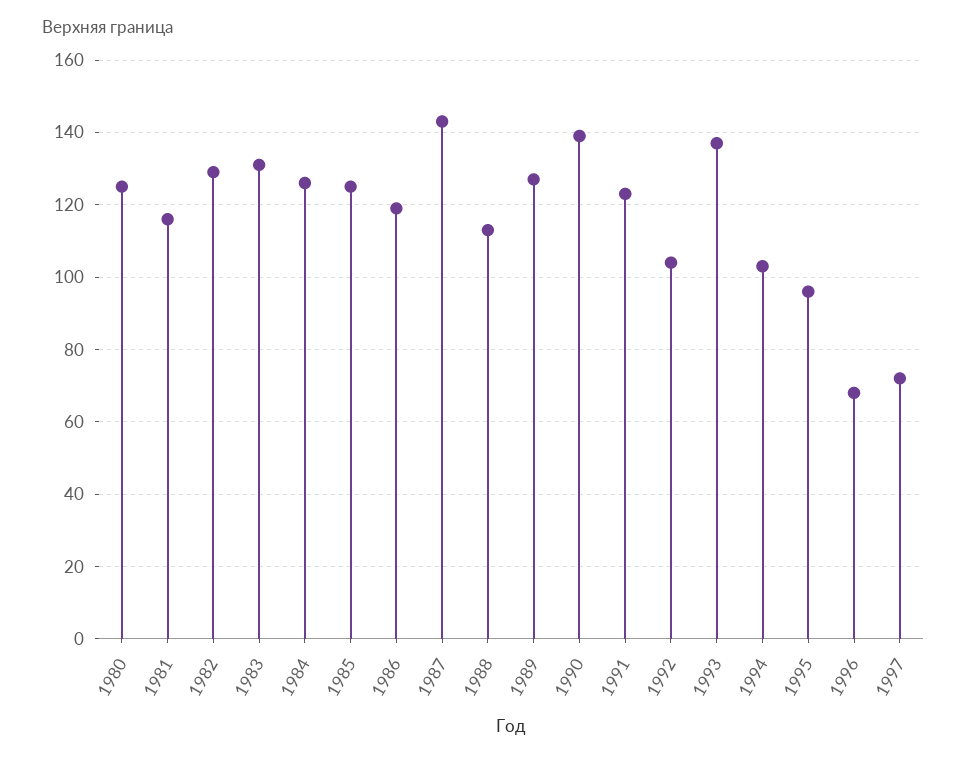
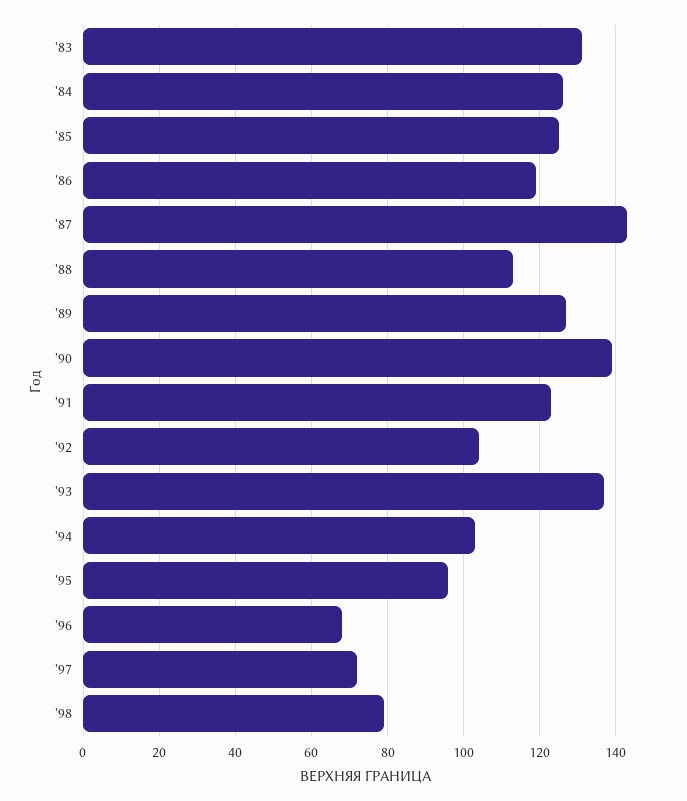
1980: 125 -> none
1981: 115 -> none
1982: 130 -> none
'98: none -> 80

